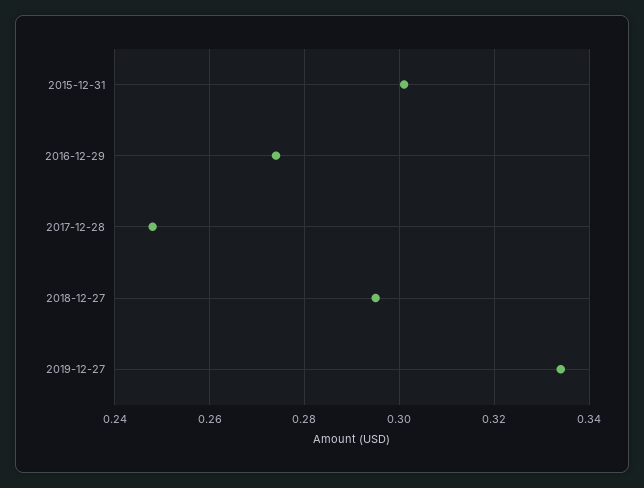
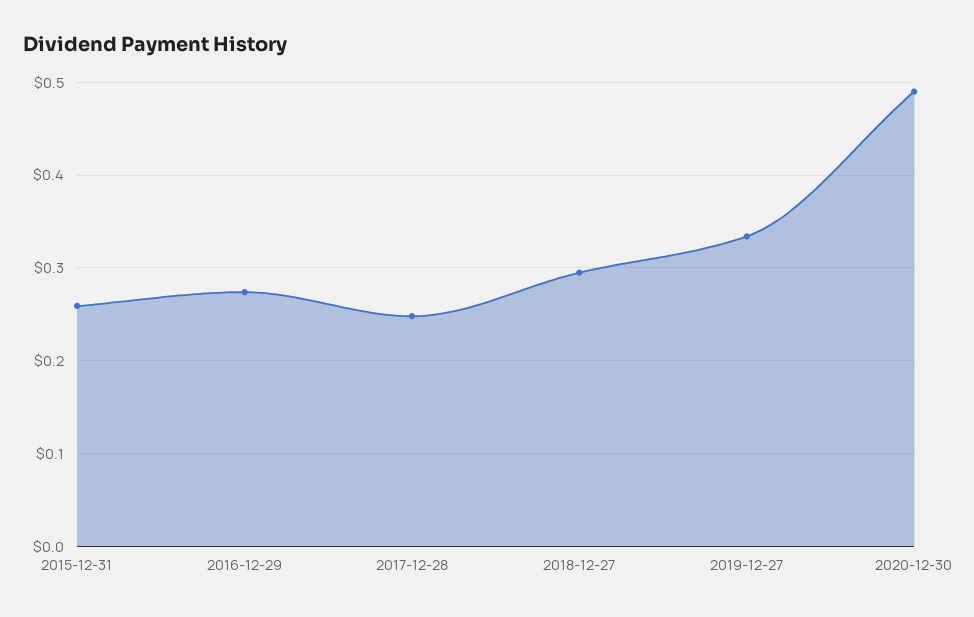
2015-12-31: 0.3 -> 0.26
2020-12-30: none -> 0.49

